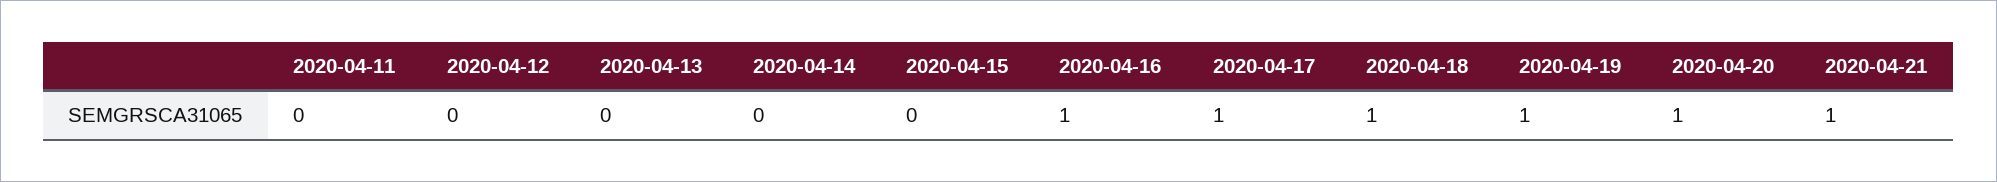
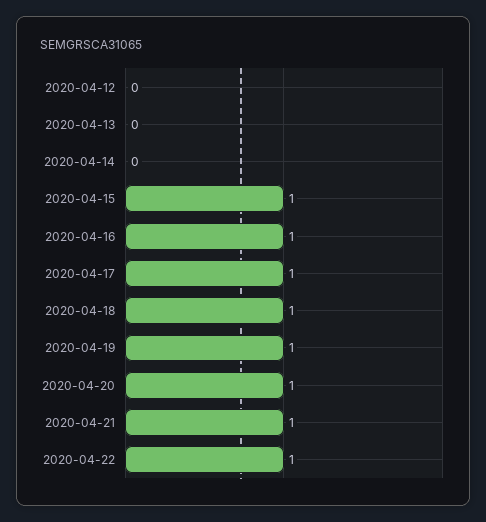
2020-04-11: 0 -> none
2020-04-15: 0 -> 1
2020-04-22: none -> 1

